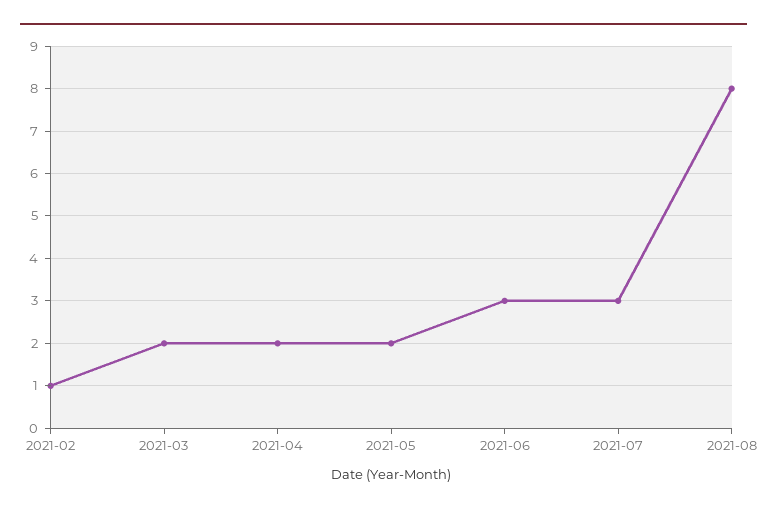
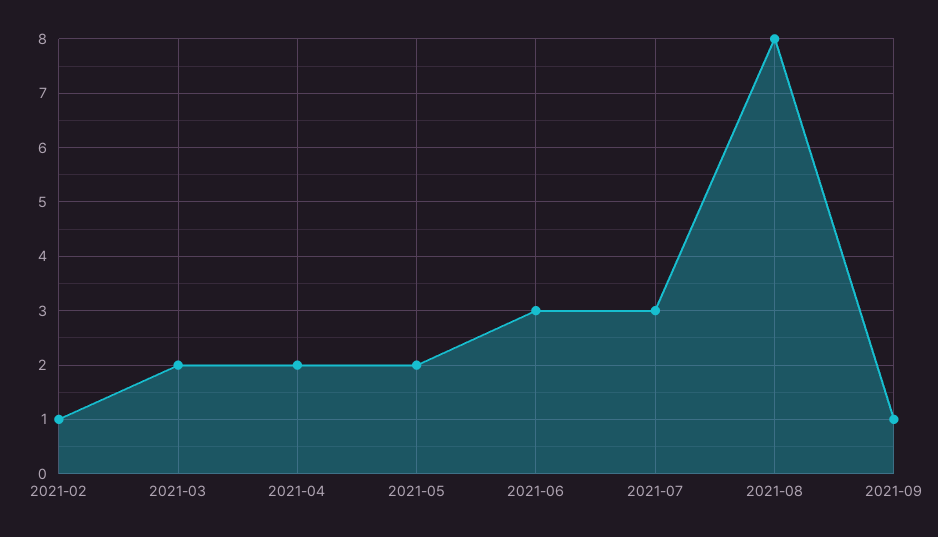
2021-09: none -> 1

